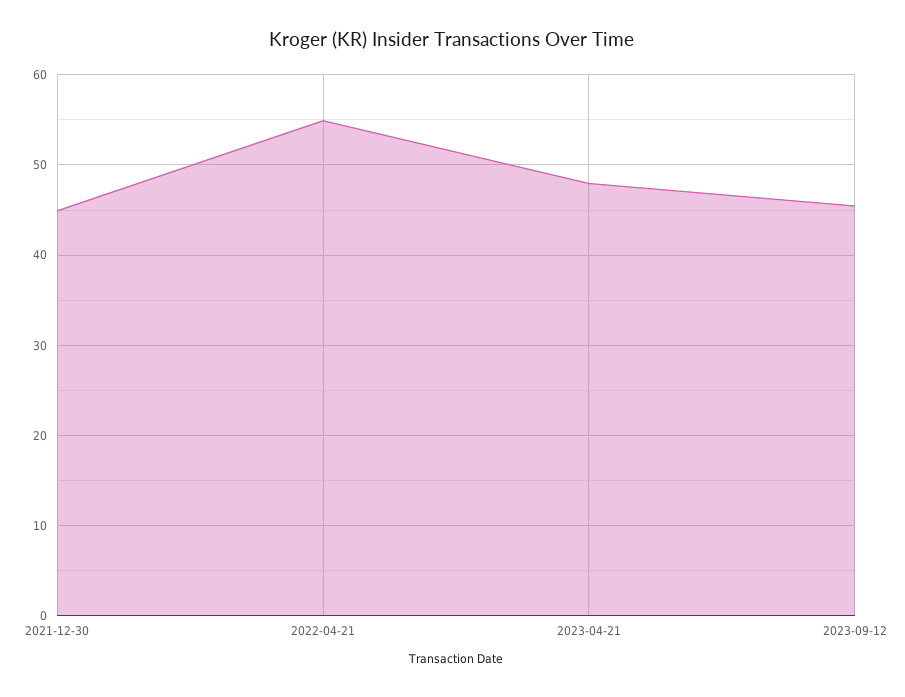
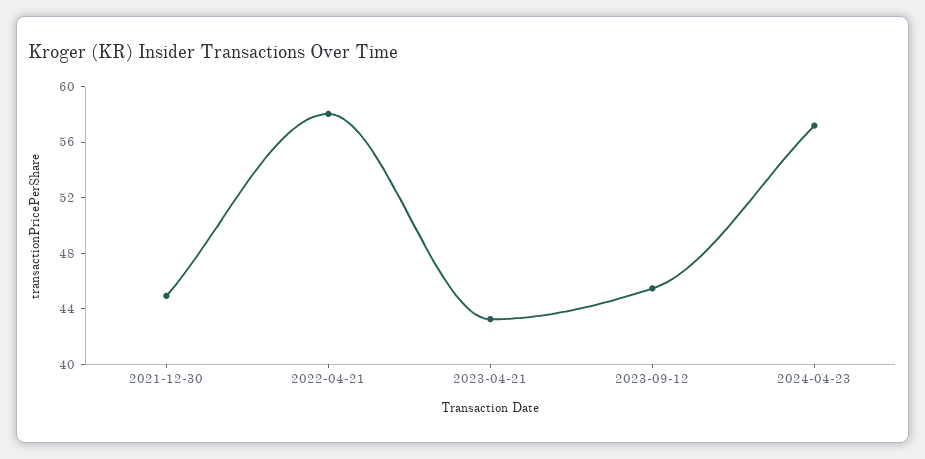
2022-04-21: 55 -> 58
2023-04-21: 48 -> 43
2024-04-23: none -> 57

